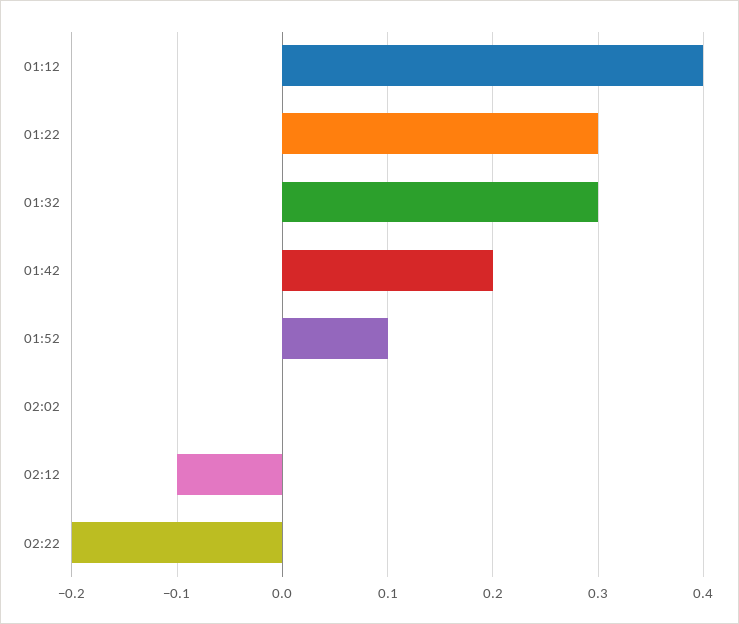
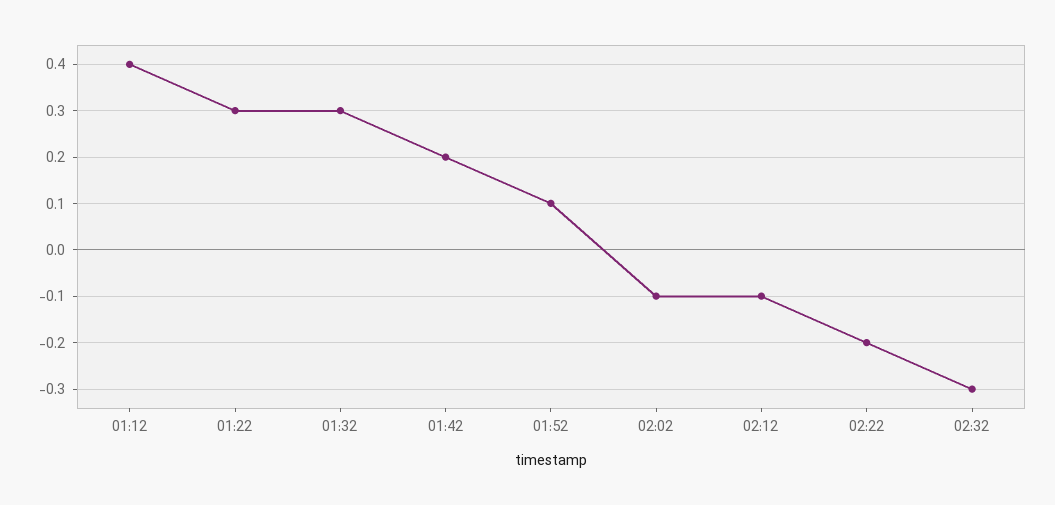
02:02: 0 -> -0.1
02:32: none -> -0.3

